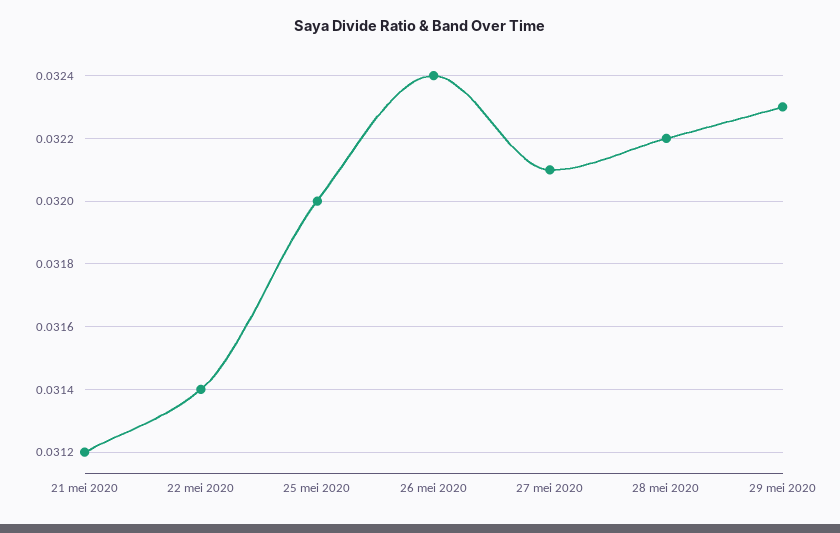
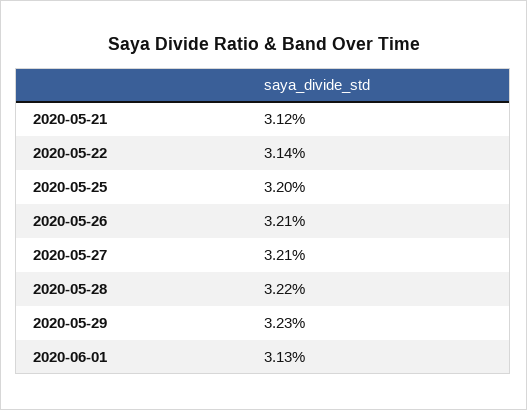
26 mei 2020: 0.0324 -> 0.0321
2020-06-01: none -> 0.0313

